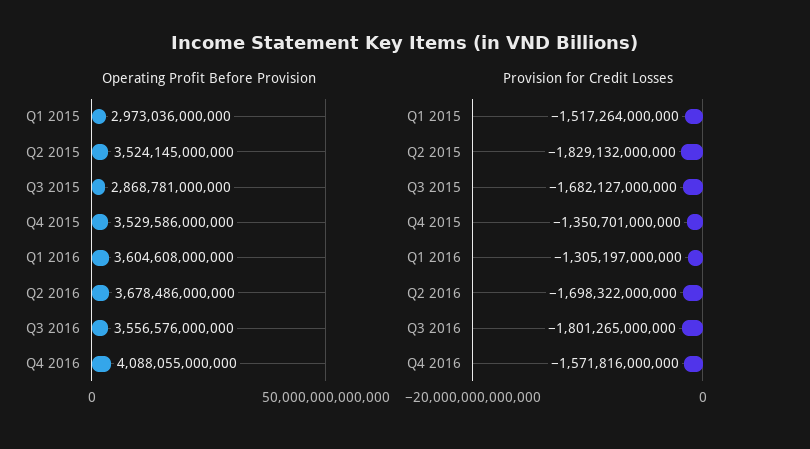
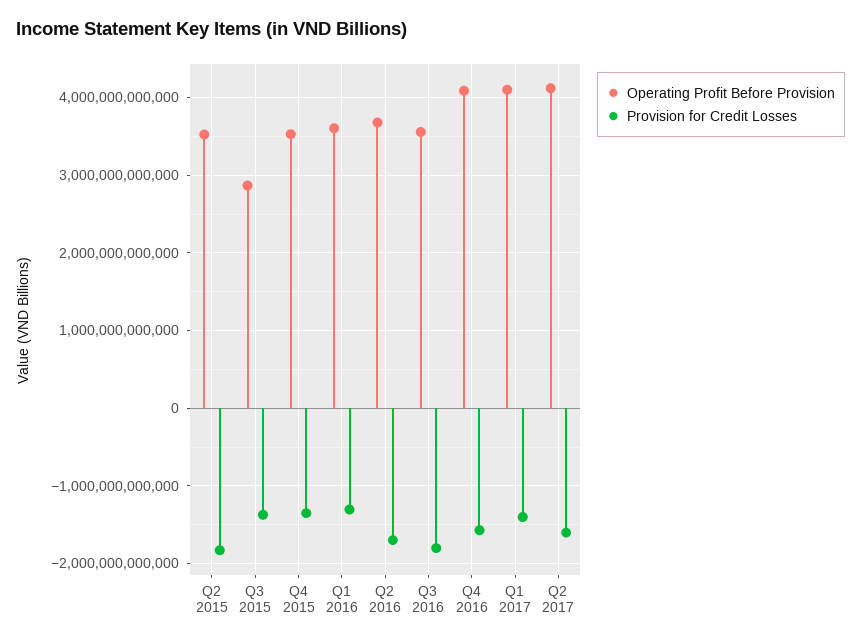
Operating Profit Before Provision, Q1 2015: 2973036000000 -> none
Provision for Credit Losses, Q1 2015: -1517264000000 -> none
Provision for Credit Losses, Q3 2015: -1682127000000 -> -1400000000000
Operating Profit Before Provision, Q1 2017: none -> 4100000000000
Provision for Credit Losses, Q1 2017: none -> -1400000000000
Operating Profit Before Provision, Q2 2017: none -> 4100000000000
Provision for Credit Losses, Q2 2017: none -> -1600000000000

